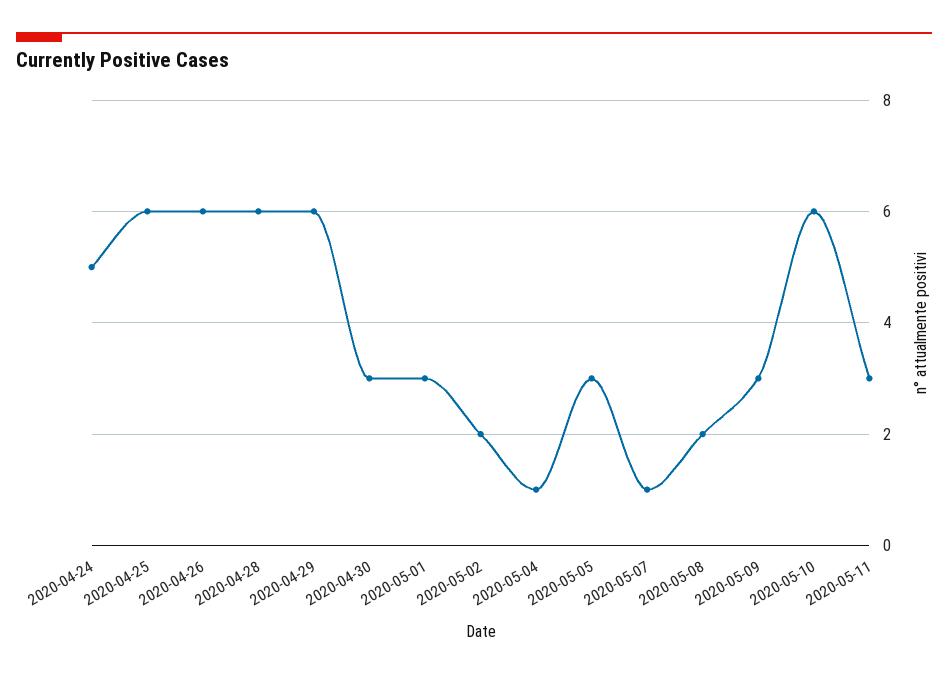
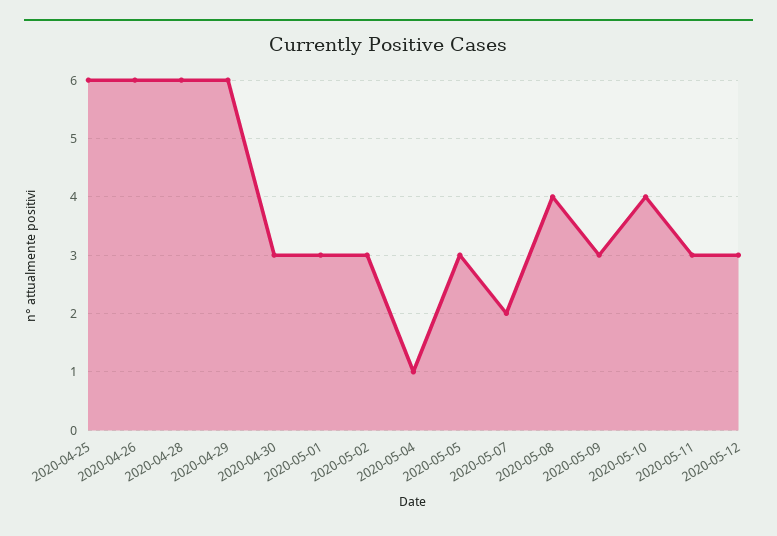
2020-04-24: 5 -> none
2020-05-02: 2 -> 3
2020-05-07: 1 -> 2
2020-05-08: 2 -> 4
2020-05-10: 6 -> 4
2020-05-12: none -> 3

